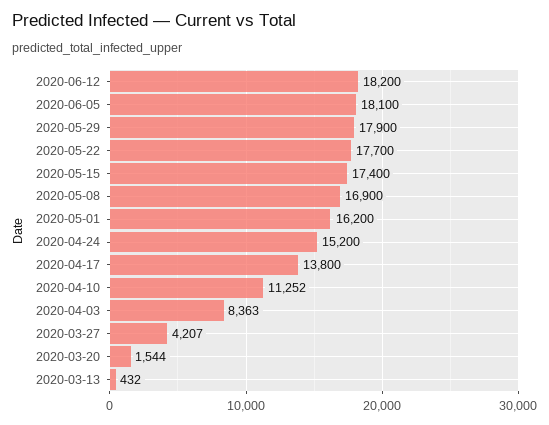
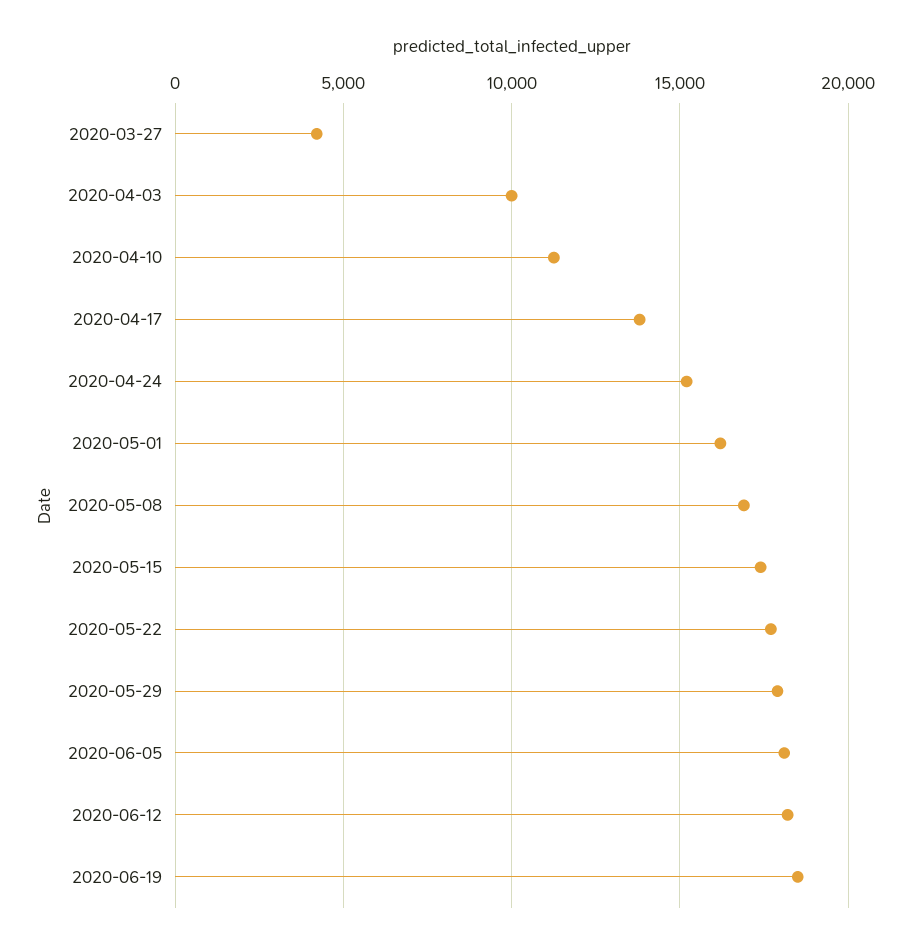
2020-04-03: 8363 -> 10000
2020-03-20: 1544 -> none
2020-03-13: 432 -> none
2020-06-19: none -> 18500

